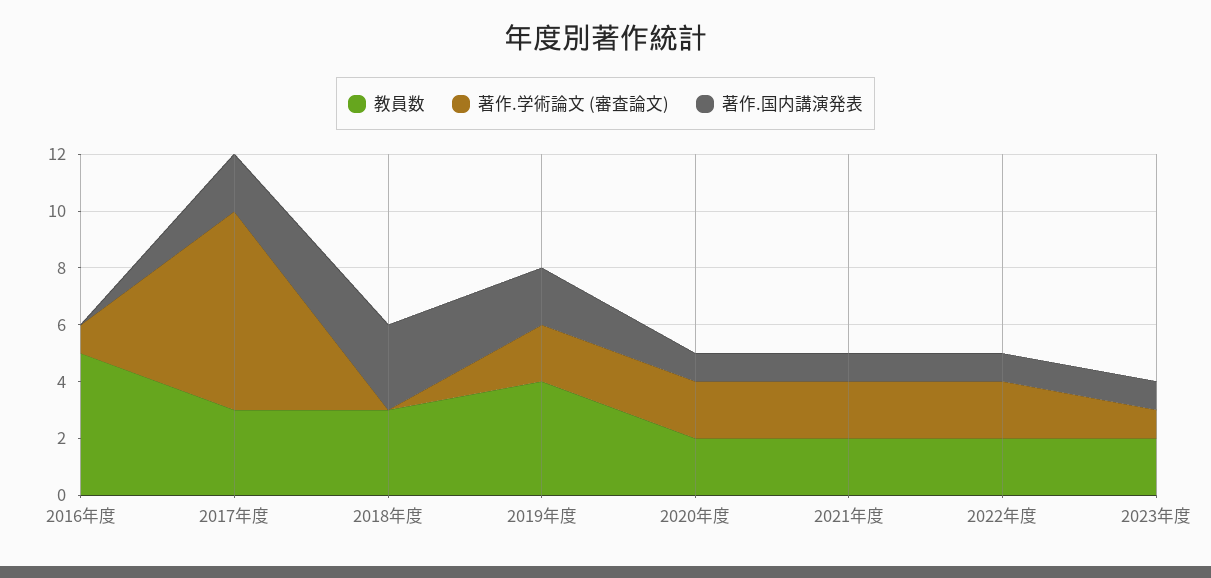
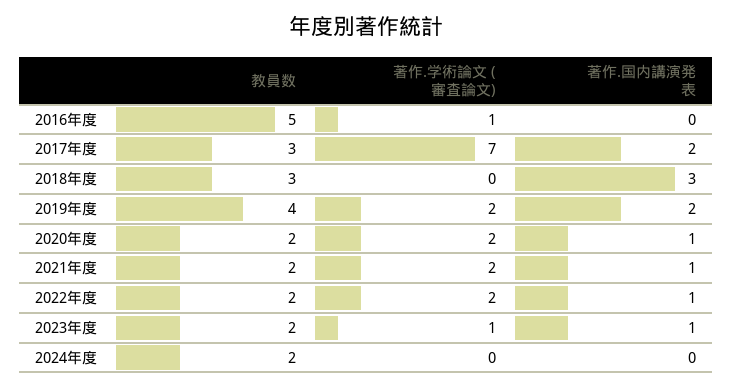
教員数, 2024年度: none -> 2
著作.学術論文 (審査論文), 2024年度: none -> 0
著作.国内講演発表, 2024年度: none -> 0

